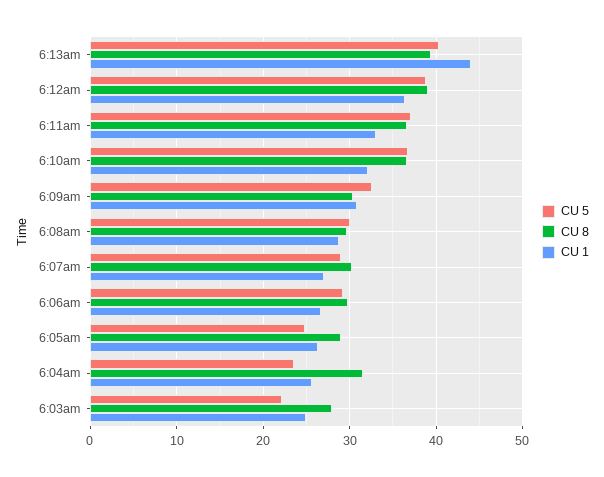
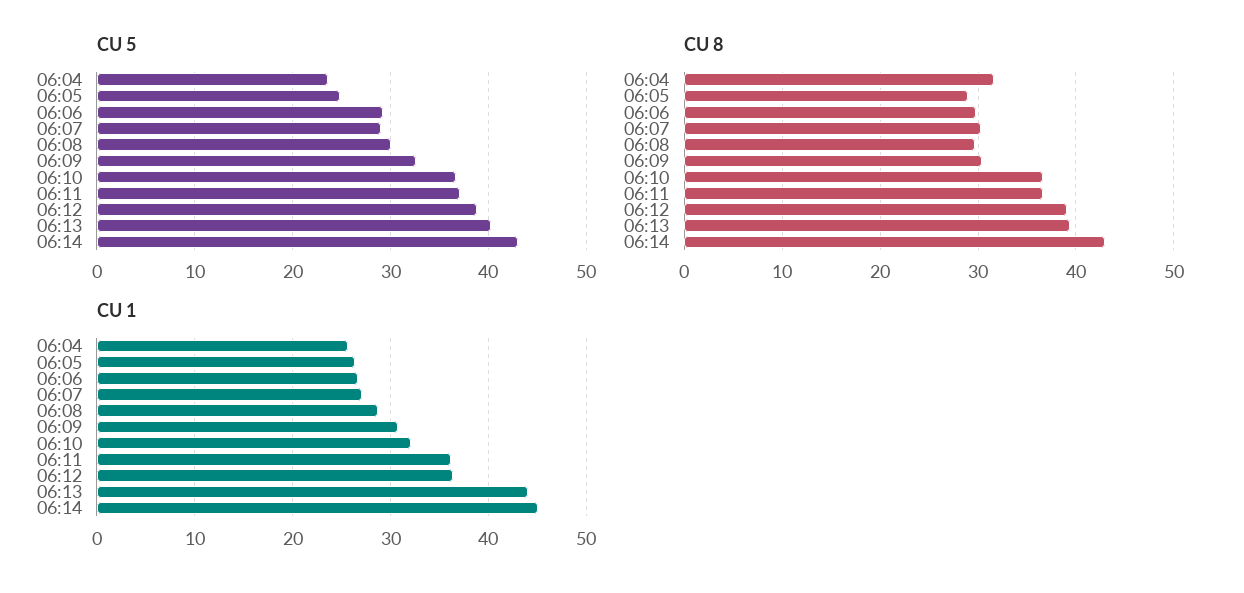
CU 1, 6:11am: 33 -> 36
CU 5, 6:03am: 22 -> none
CU 8, 6:03am: 28 -> none
CU 1, 6:03am: 25 -> none
CU 5, 06:14: none -> 43
CU 8, 06:14: none -> 43
CU 1, 06:14: none -> 45

